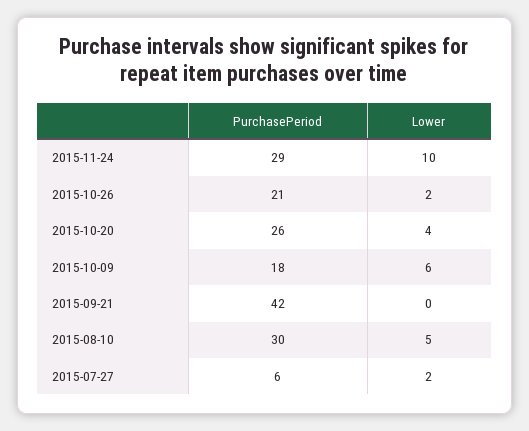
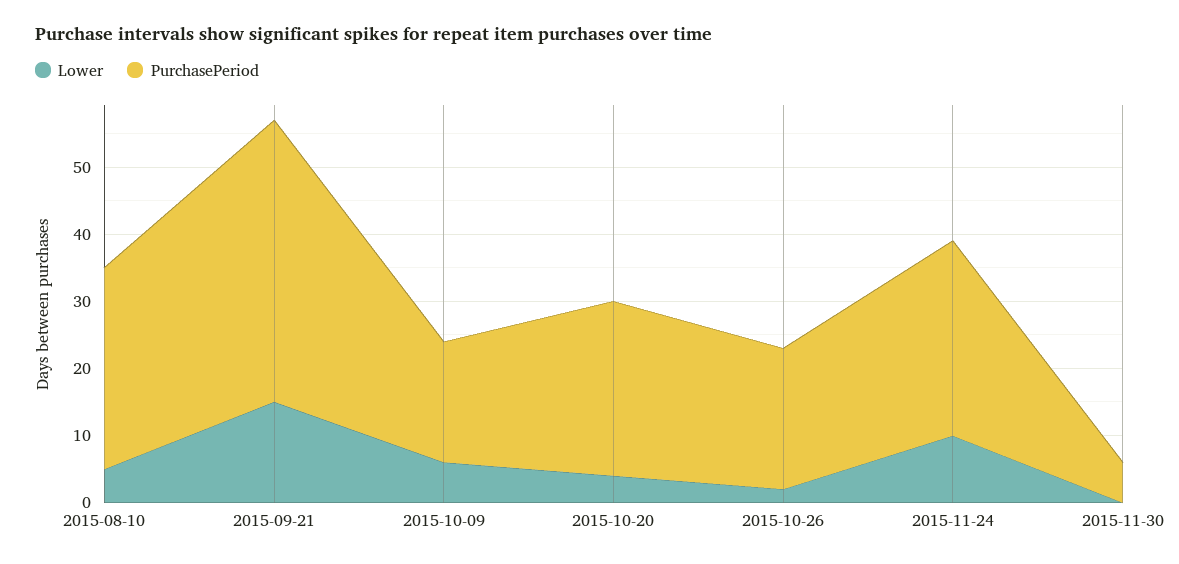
Lower, 2015-09-21: 0 -> 15
PurchasePeriod, 2015-07-27: 6 -> none
Lower, 2015-07-27: 2 -> none
Lower, 2015-11-30: none -> 0
PurchasePeriod, 2015-11-30: none -> 5

